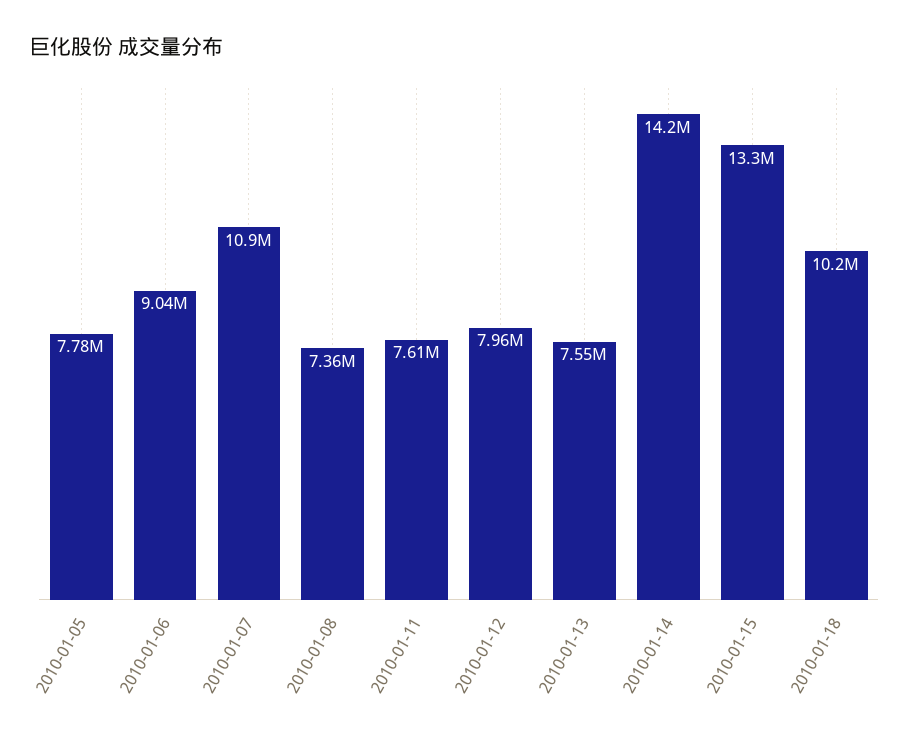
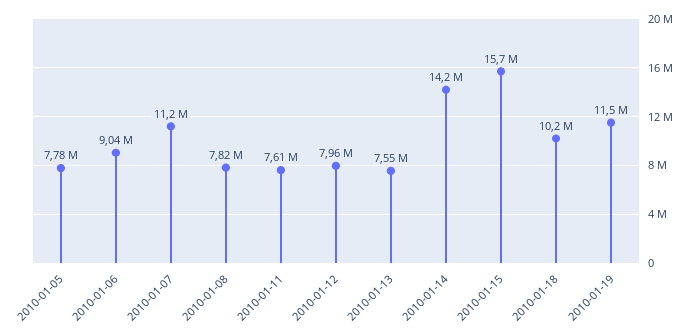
2010-01-07: 10900000 -> 11200000
2010-01-08: 7360000 -> 7820000
2010-01-15: 13300000 -> 15700000
2010-01-19: none -> 11500000

